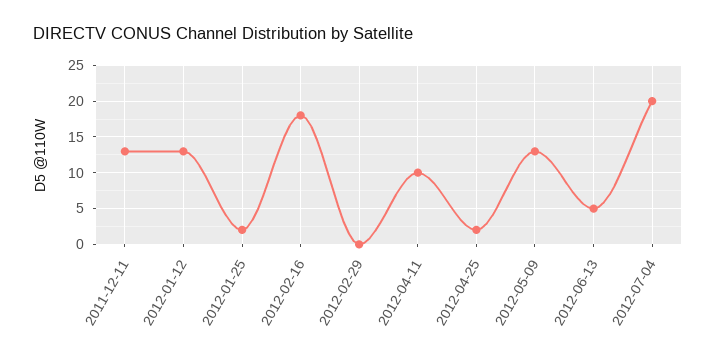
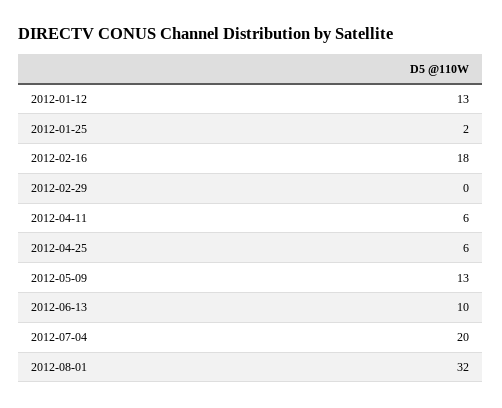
2011-12-11: 13 -> none
2012-04-11: 10 -> 6
2012-04-25: 2 -> 6
2012-06-13: 5 -> 10
2012-08-01: none -> 32

